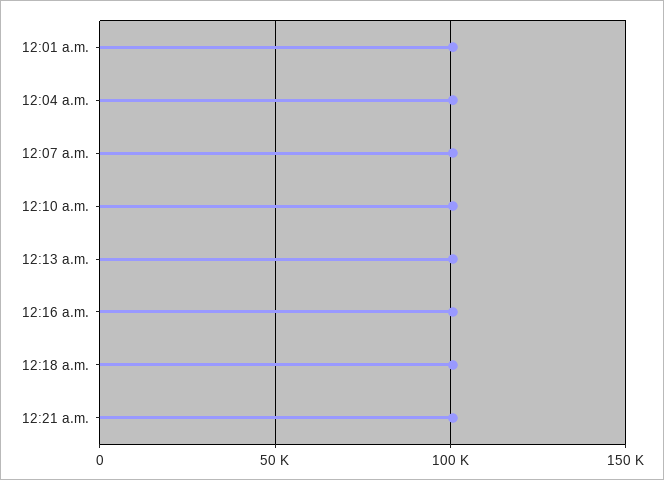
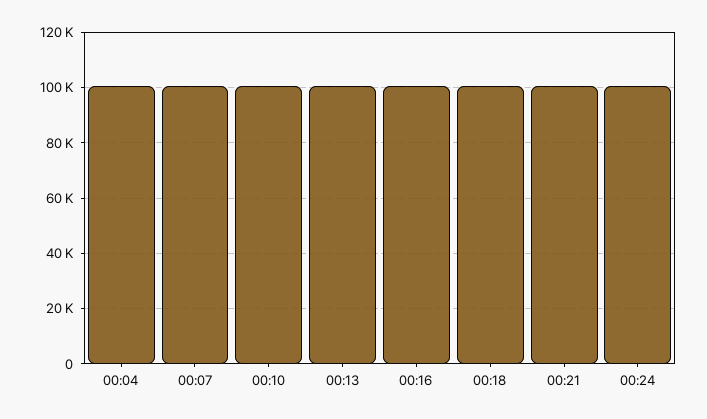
12:01 a.m.: 100000 -> none
00:24: none -> 100000

